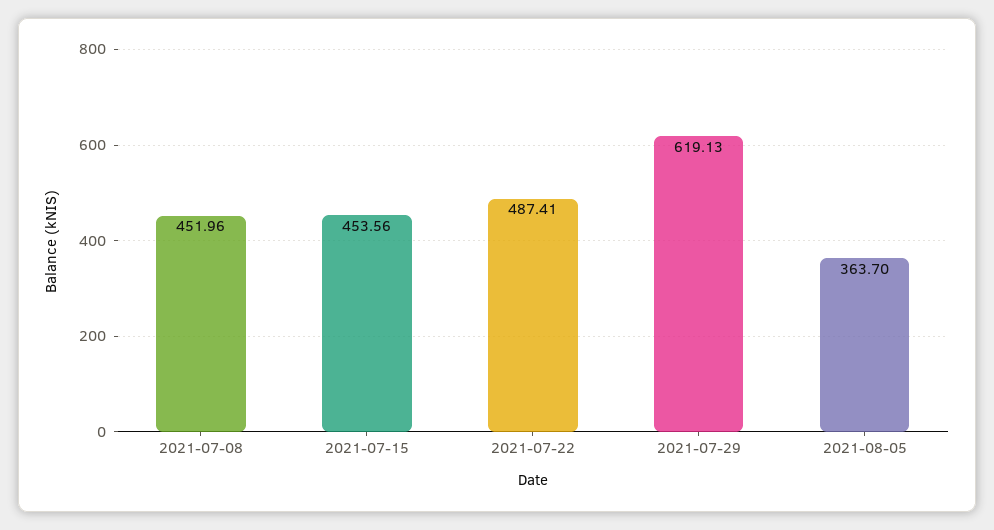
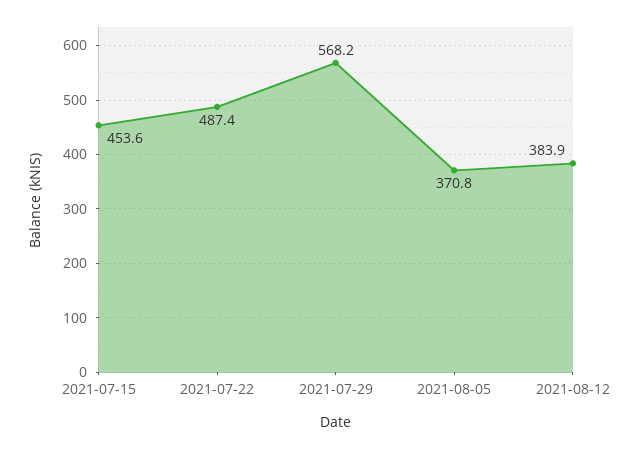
2021-07-08: 451.96 -> none
2021-07-29: 619.13 -> 568.2
2021-08-05: 363.7 -> 370.8
2021-08-12: none -> 383.9

